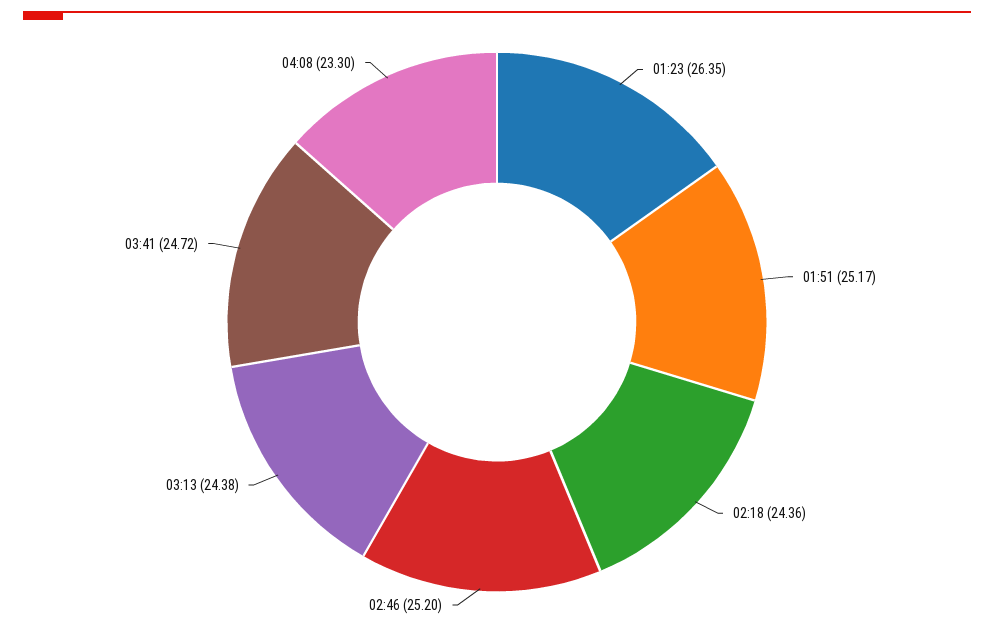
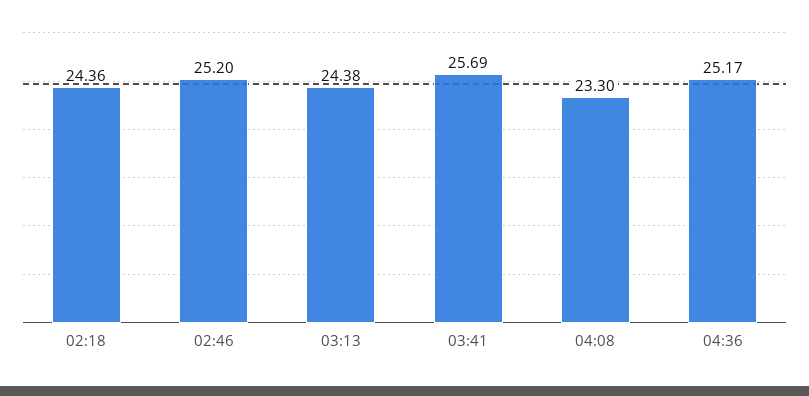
01:23: 26.35 -> none
01:51: 25.17 -> none
03:41: 24.72 -> 25.69
04:36: none -> 25.17

